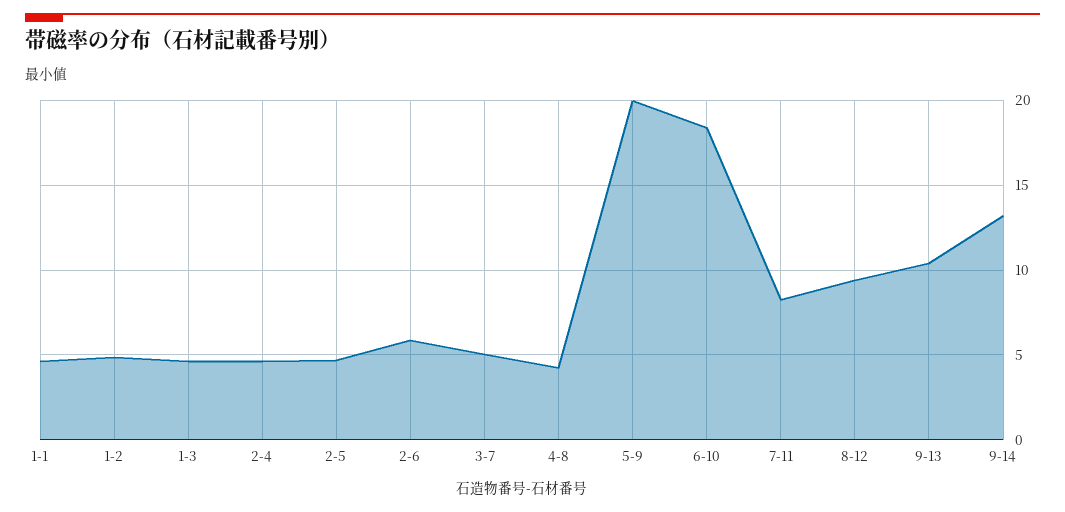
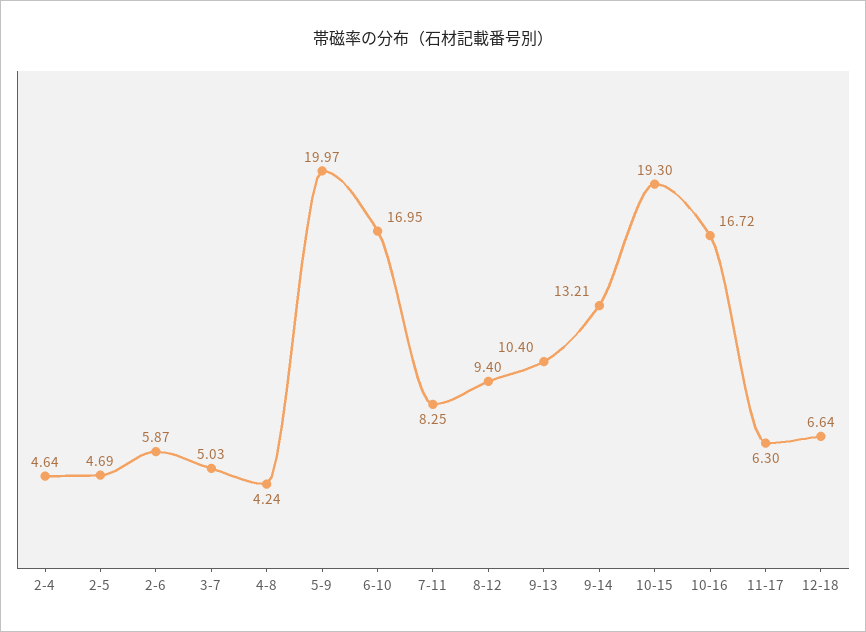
1-1: 4.5 -> none
1-2: 5 -> none
1-3: 4.5 -> none
6-10: 18.5 -> 16.95
10-15: none -> 19.3
10-16: none -> 16.72
11-17: none -> 6.3
12-18: none -> 6.64

